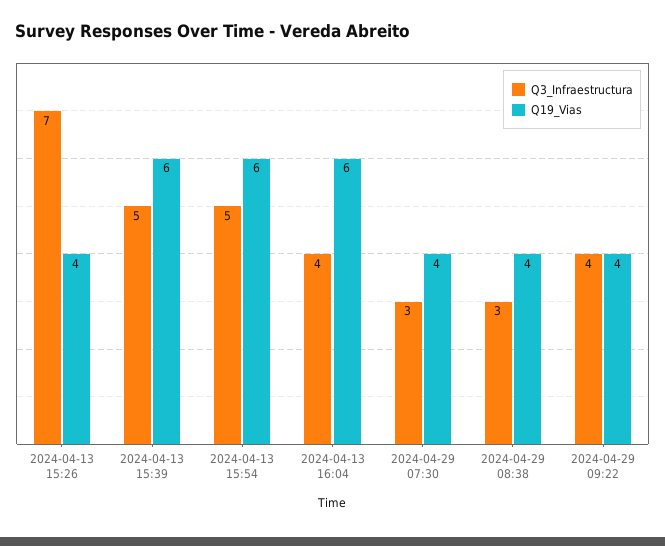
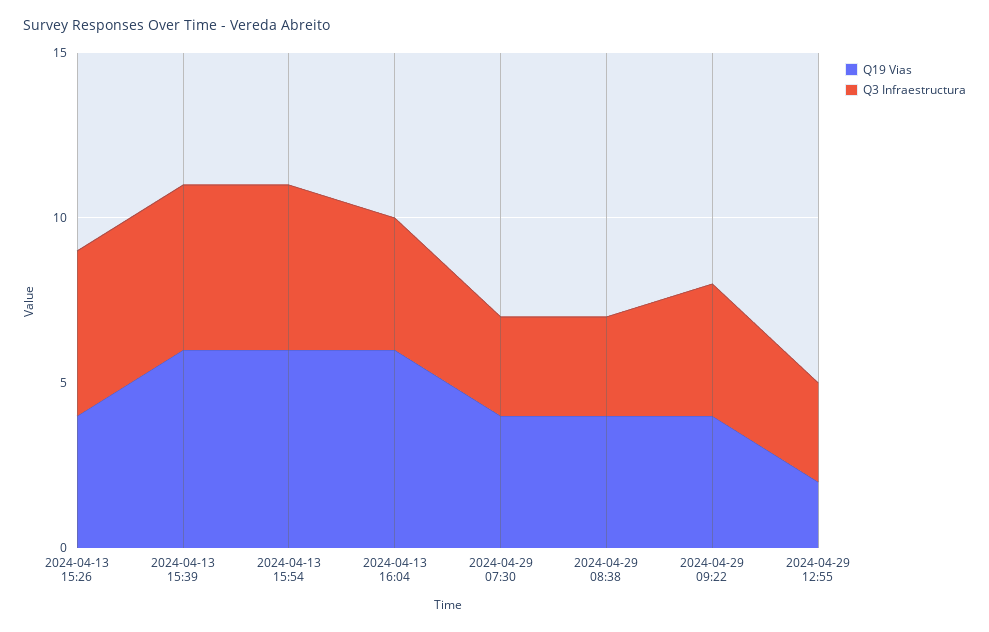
Q3_Infraestructura, 2024-04-13 15:26: 7 -> 5
Q19_Vias, 2024-04-29 12:55: none -> 2
Q3_Infraestructura, 2024-04-29 12:55: none -> 3

